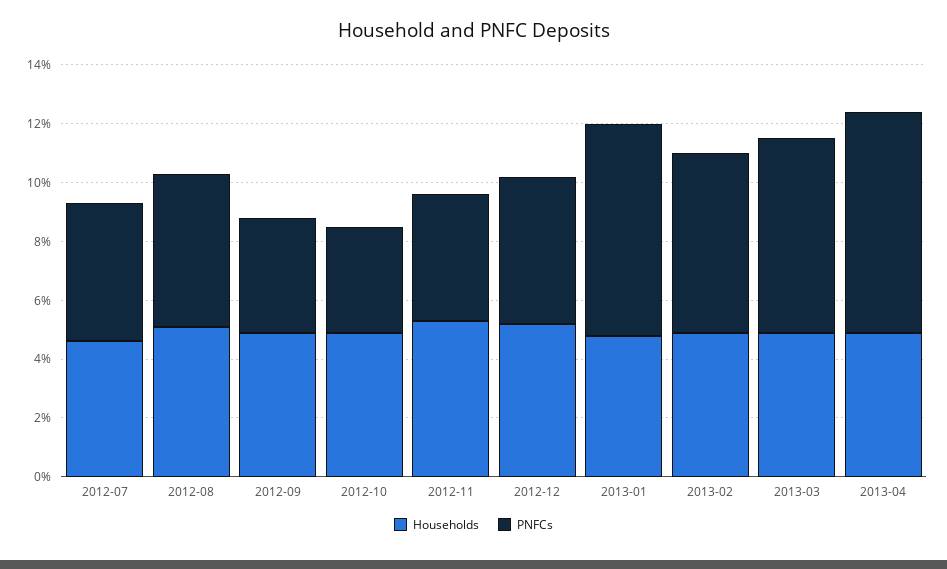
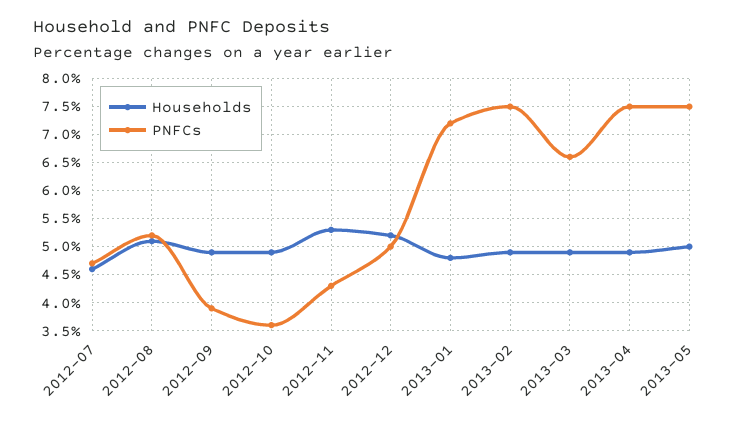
PNFCs, 2013-02: 6 -> 7.5
Households, 2013-05: none -> 5
PNFCs, 2013-05: none -> 7.5

